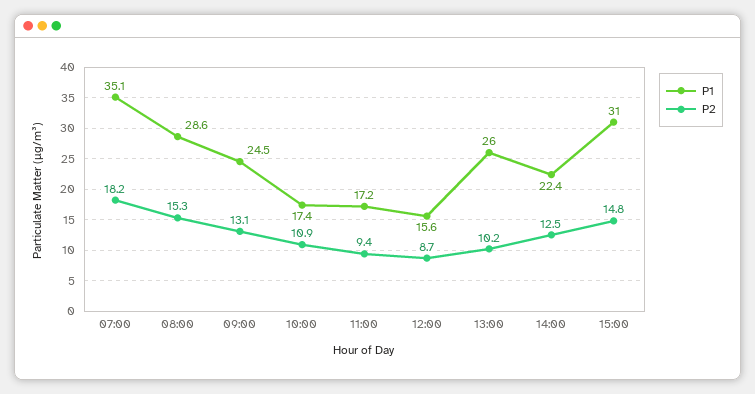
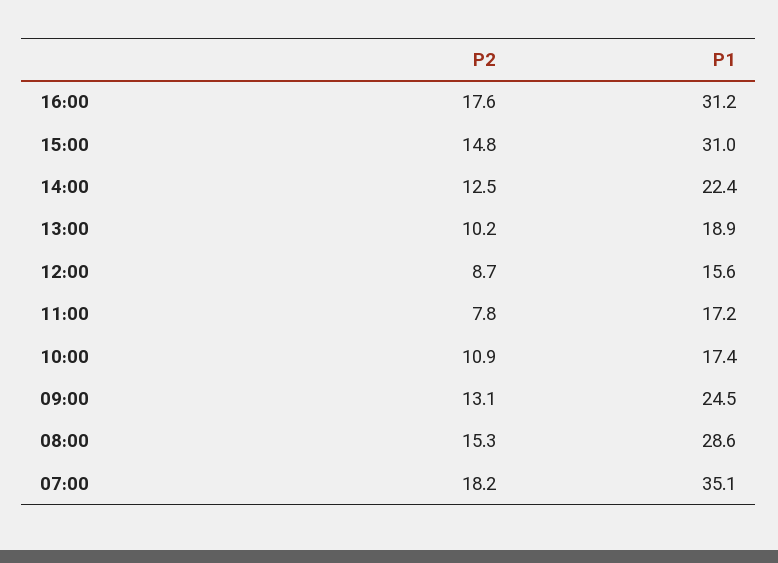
P2, 11:00: 9.4 -> 7.8
P1, 13:00: 26 -> 18.9
P2, 16:00: none -> 17.6
P1, 16:00: none -> 31.2

